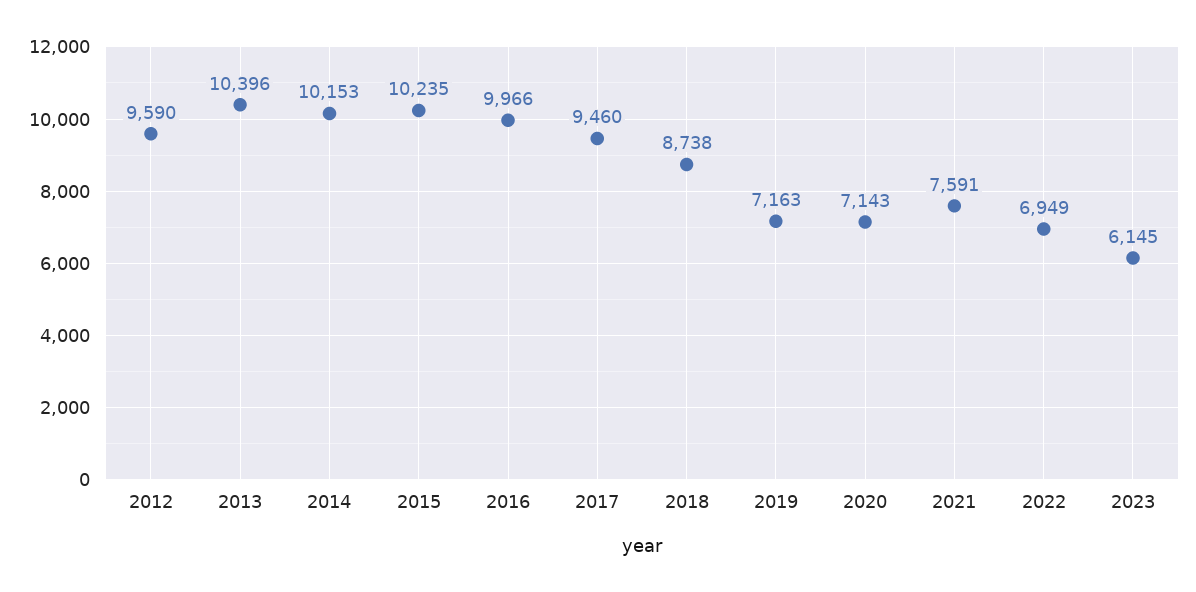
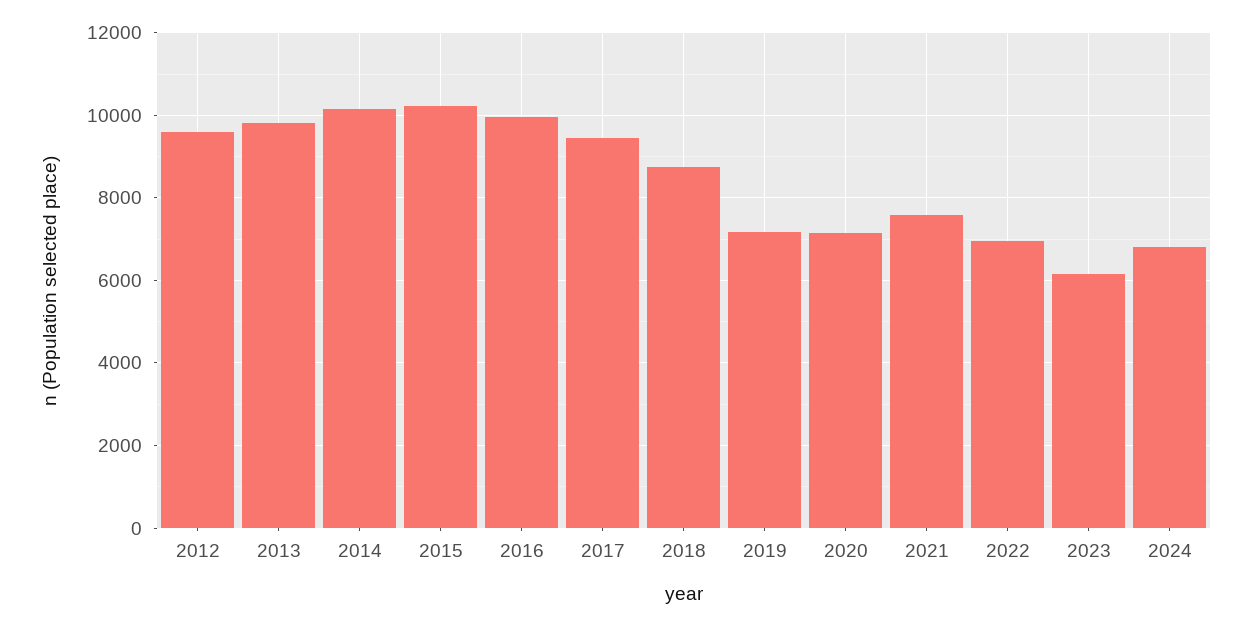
2013: 10396 -> 9800
2024: none -> 6800

